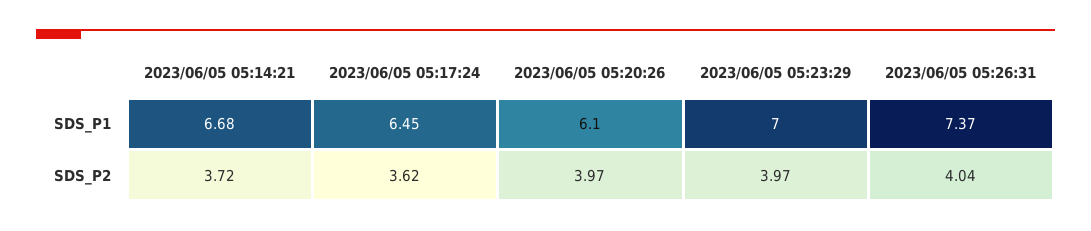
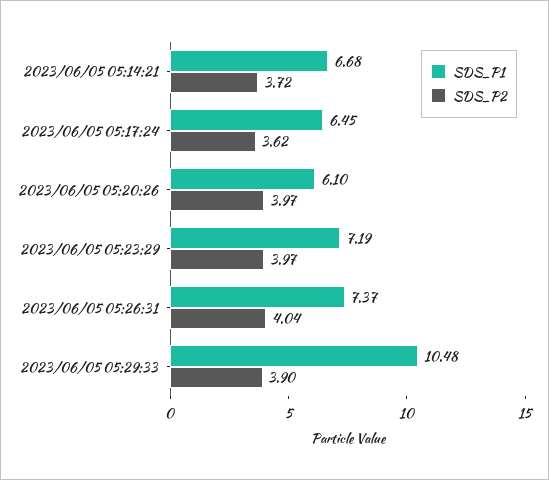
SDS_P1, 2023/06/05 05:23:29: 7 -> 7.19
SDS_P1, 2023/06/05 05:29:33: none -> 10.48
SDS_P2, 2023/06/05 05:29:33: none -> 3.9

